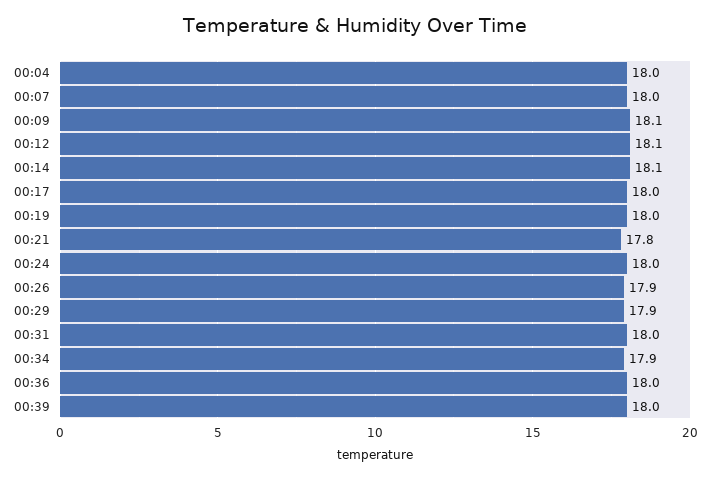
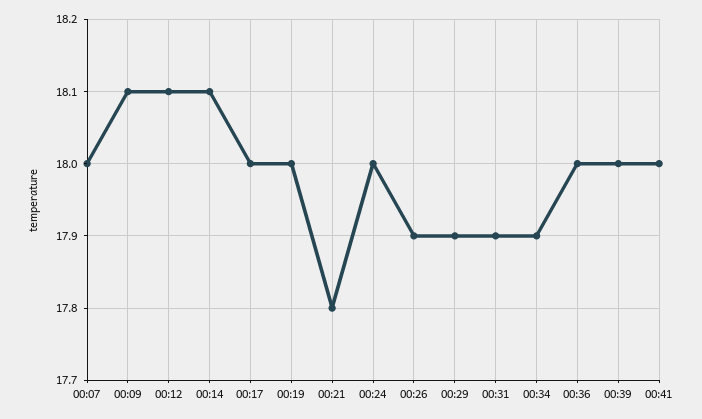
00:04: 18 -> none
00:31: 18 -> 17.9
00:41: none -> 18

